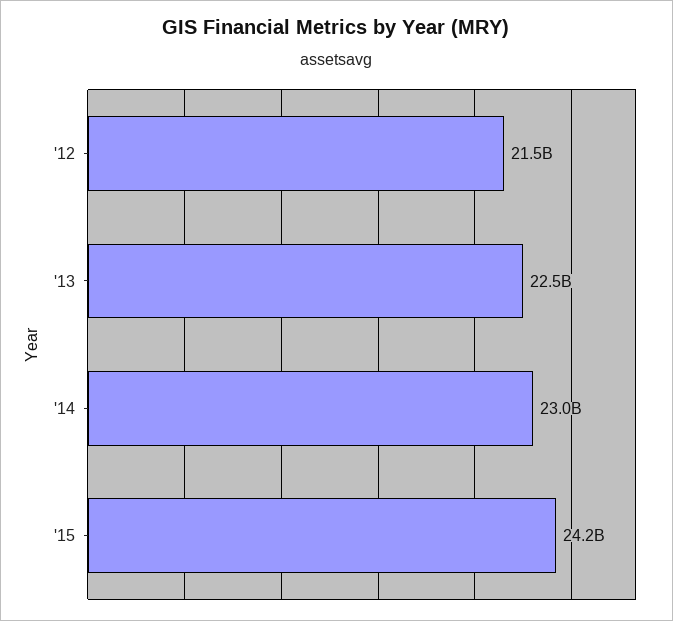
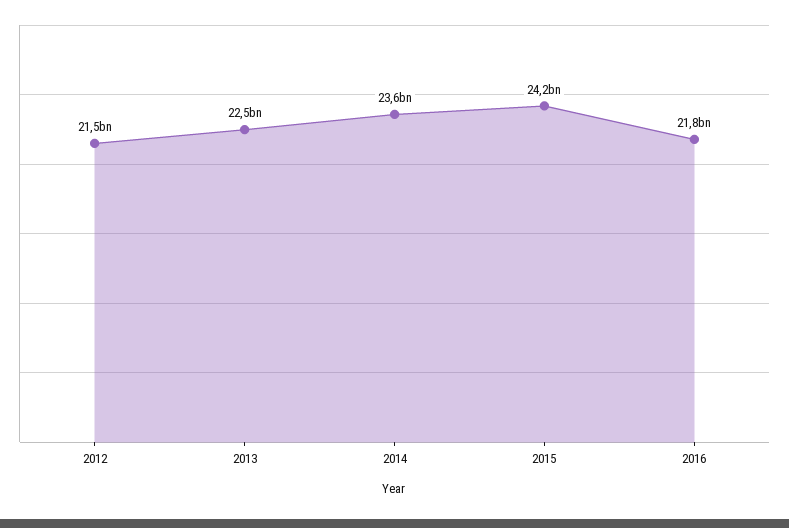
'14: 23000000000 -> 23600000000
2016: none -> 21800000000

